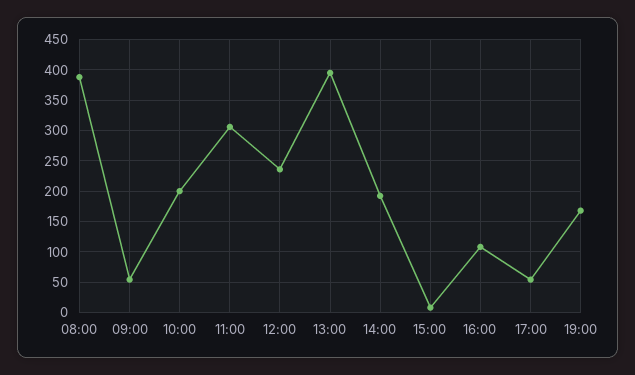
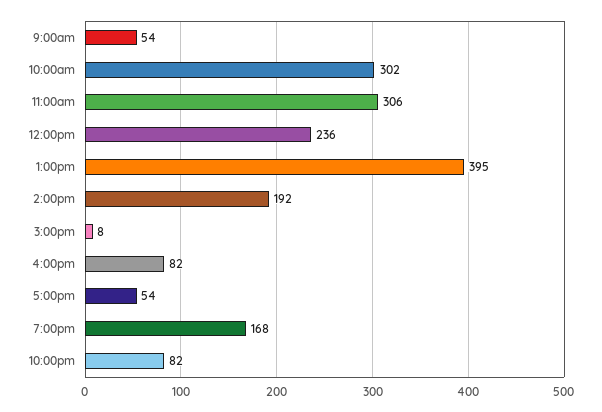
08:00: 390 -> none
10:00: 200 -> 302
16:00: 110 -> 82
10:00pm: none -> 82

